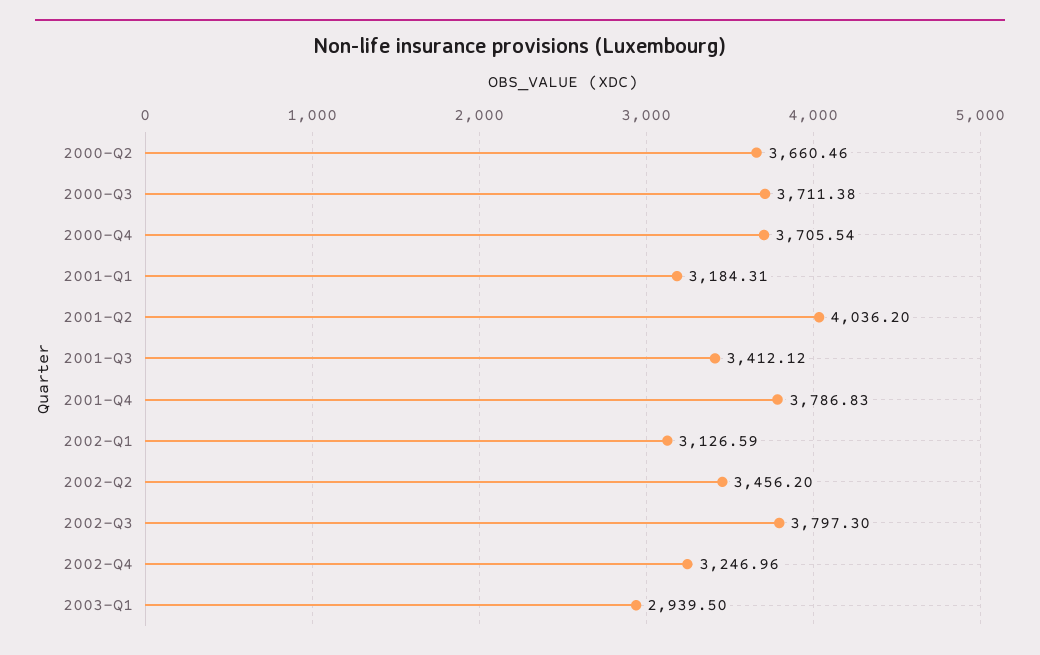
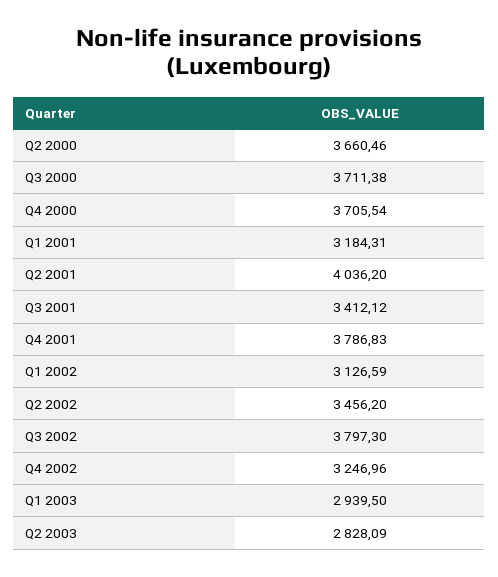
Q2 2003: none -> 2828.09

